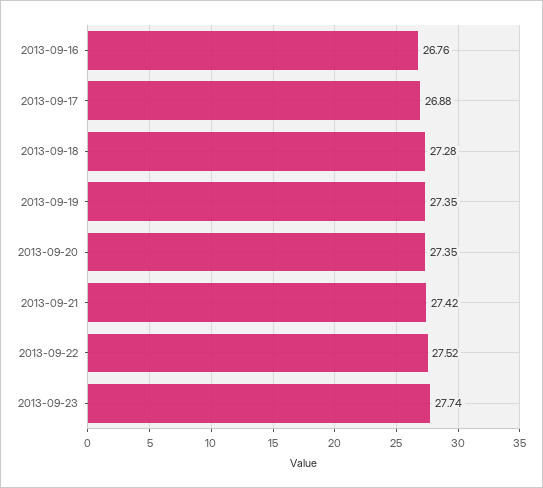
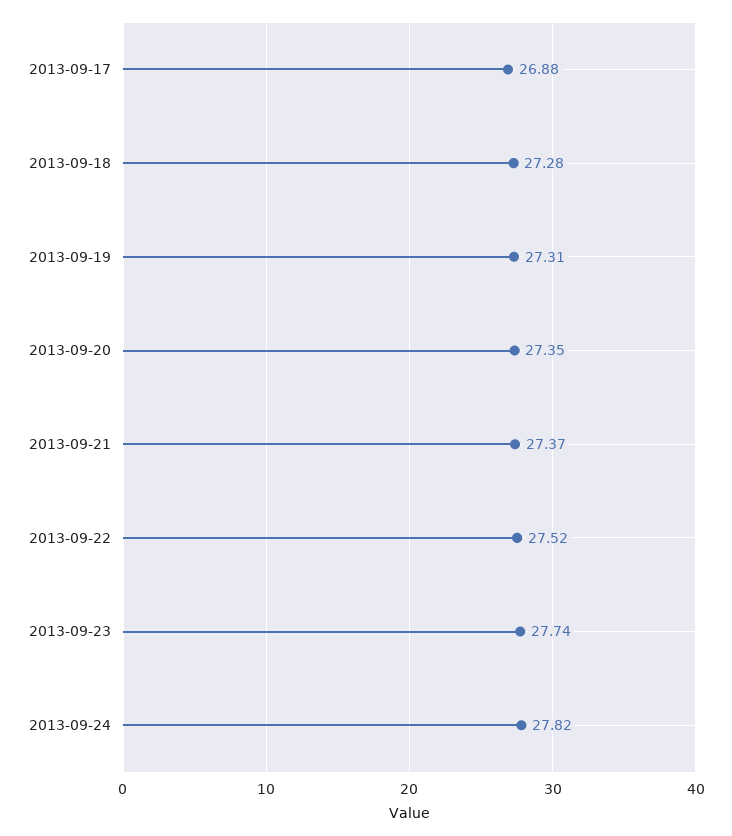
2013-09-16: 26.76 -> none
2013-09-19: 27.35 -> 27.31
2013-09-21: 27.42 -> 27.37
2013-09-24: none -> 27.82

